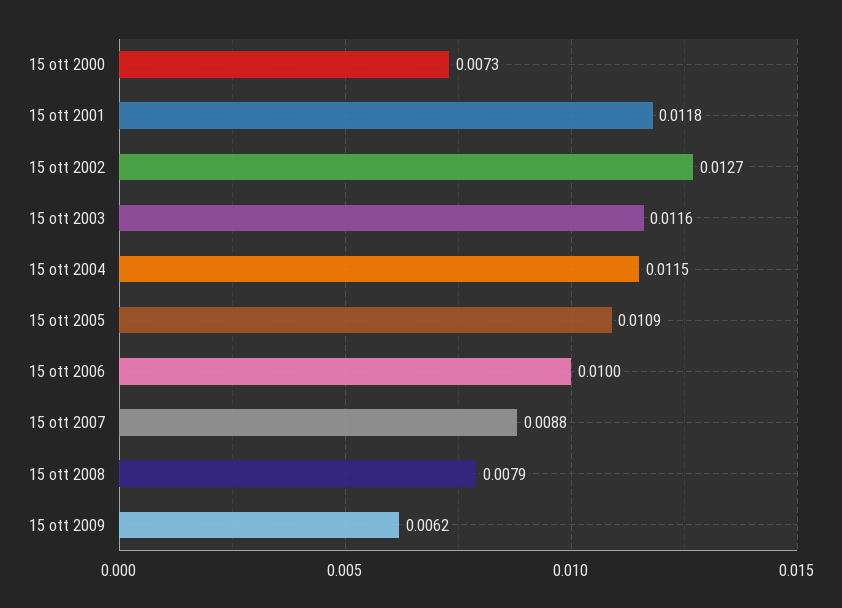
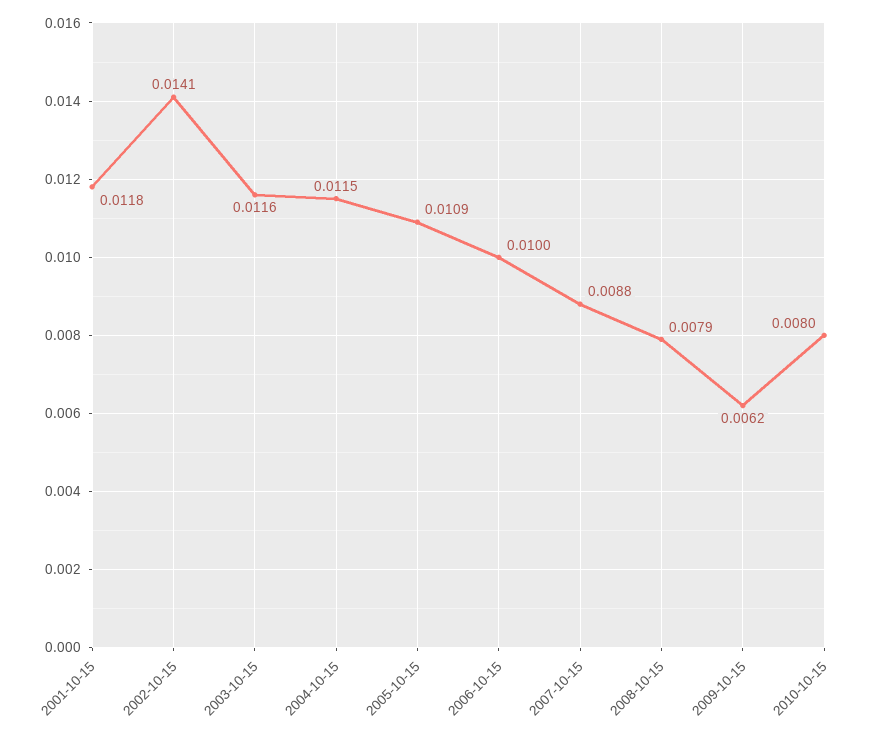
15 ott 2000: 0.0073 -> none
15 ott 2002: 0.0127 -> 0.0141
2010-10-15: none -> 0.008

